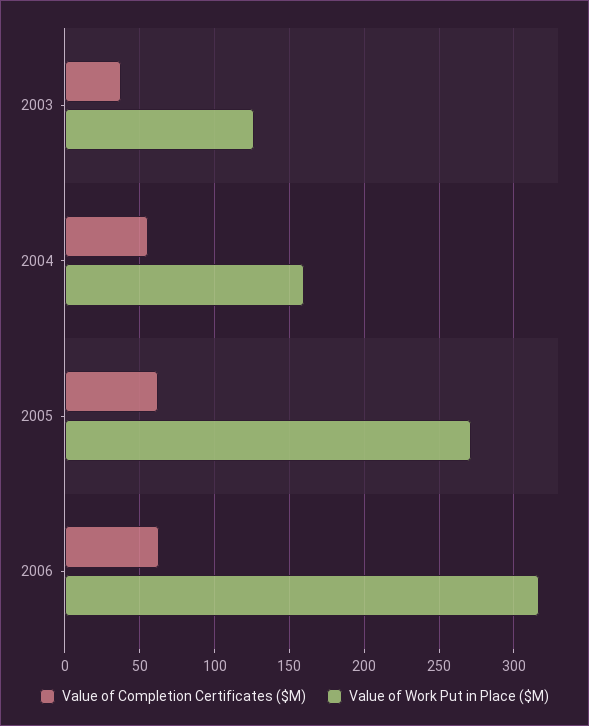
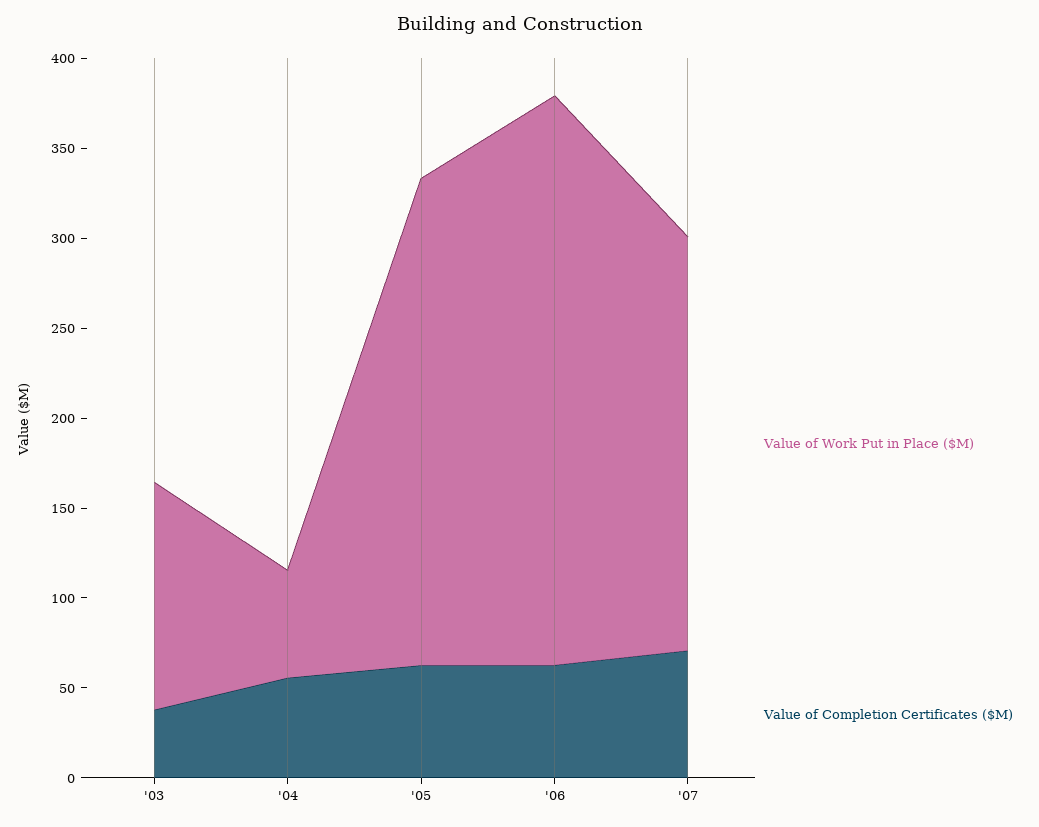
Value of Work Put in Place ($M), 2004: 160 -> 60
Value of Work Put in Place ($M), '07: none -> 230
Value of Completion Certificates ($M), '07: none -> 70

